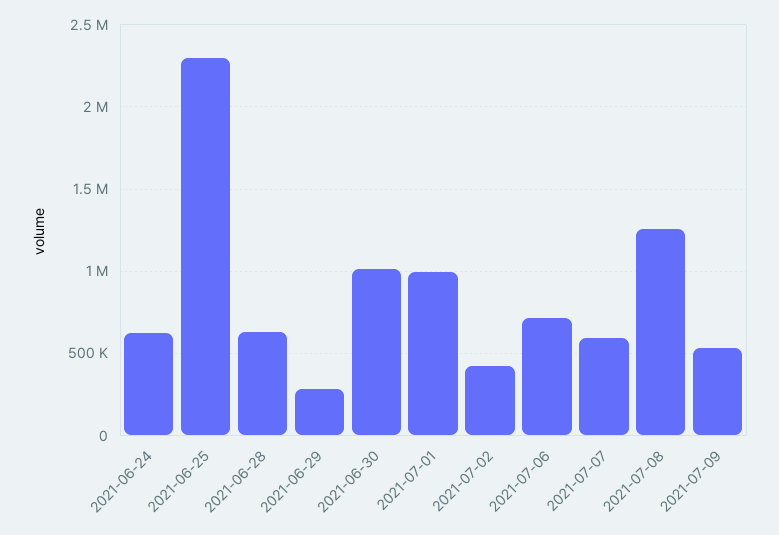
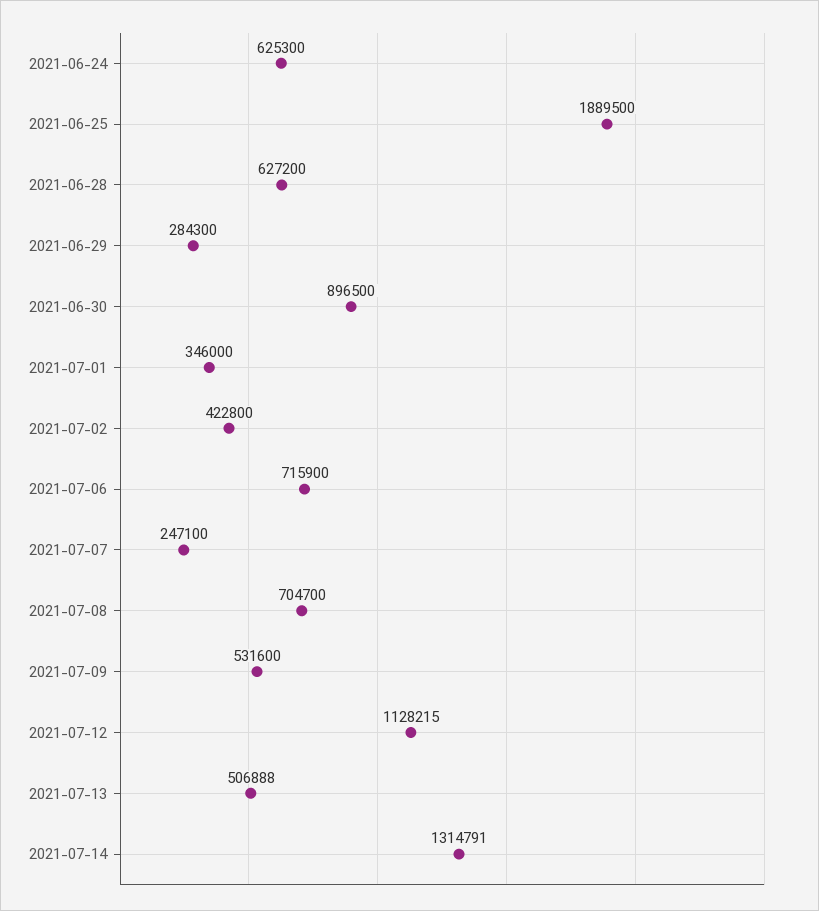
2021-06-25: 2300000 -> 1889500
2021-06-30: 1000000 -> 896500
2021-07-01: 1000000 -> 346000
2021-07-07: 600000 -> 247100
2021-07-08: 1250000 -> 704700
2021-07-12: none -> 1128215
2021-07-13: none -> 506888
2021-07-14: none -> 1314791

